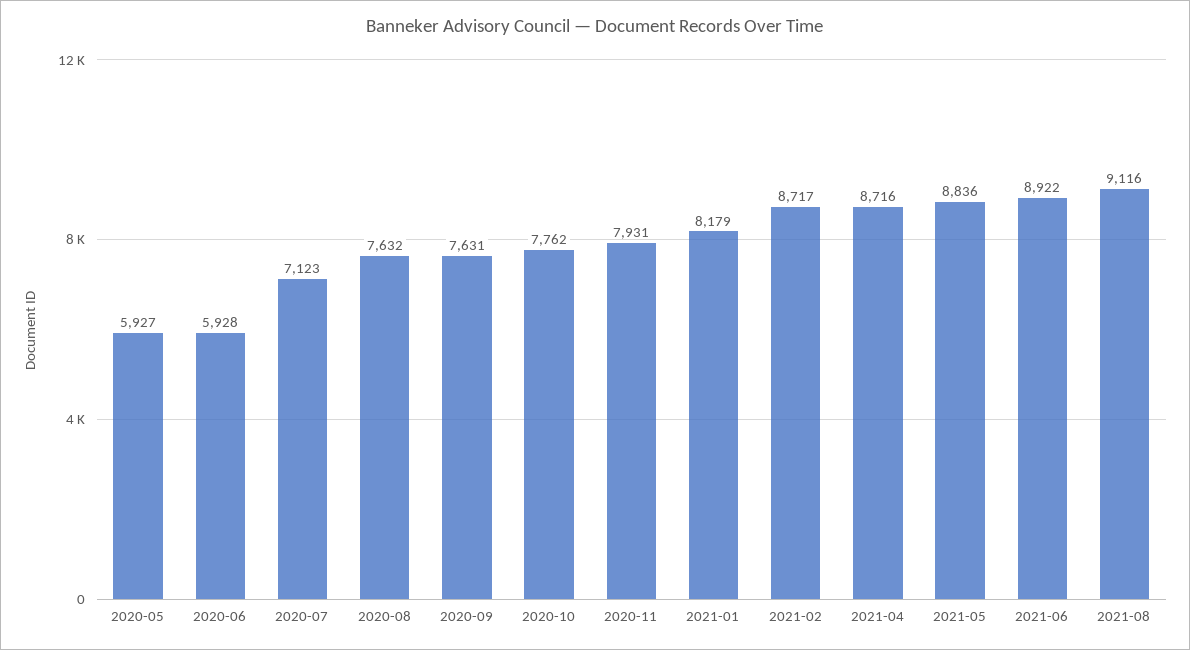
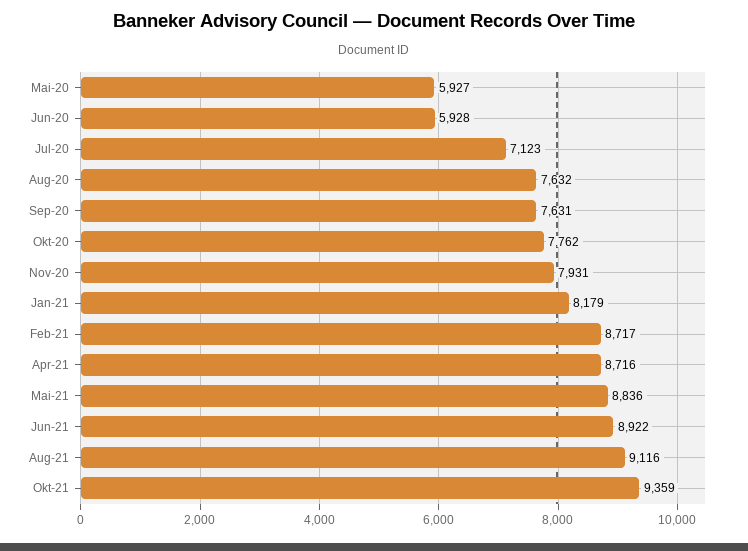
Okt-21: none -> 9359

